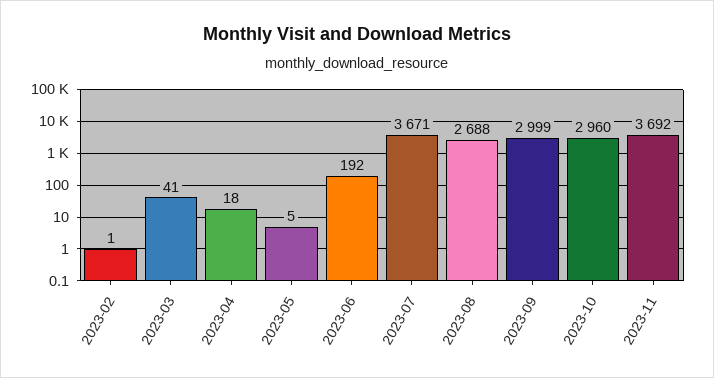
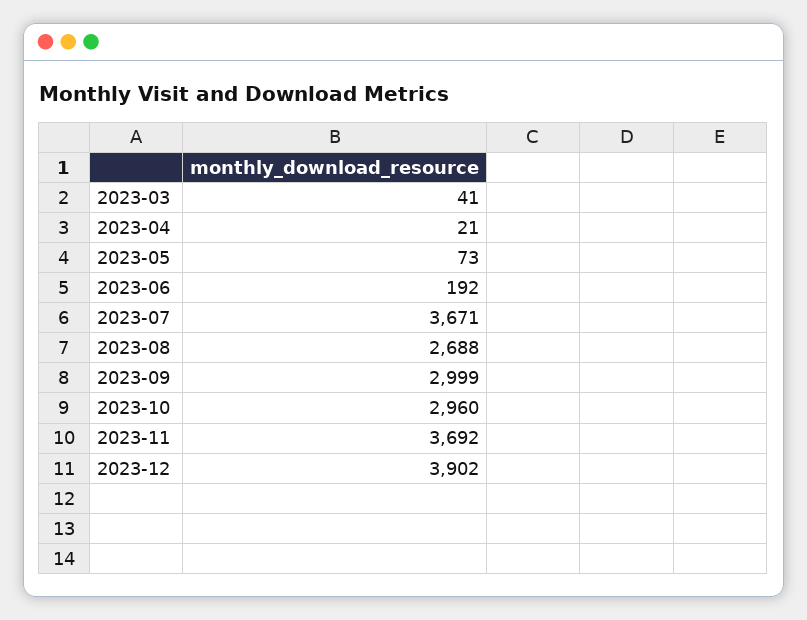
2023-02: 1 -> none
2023-04: 18 -> 21
2023-05: 5 -> 73
2023-12: none -> 3902

